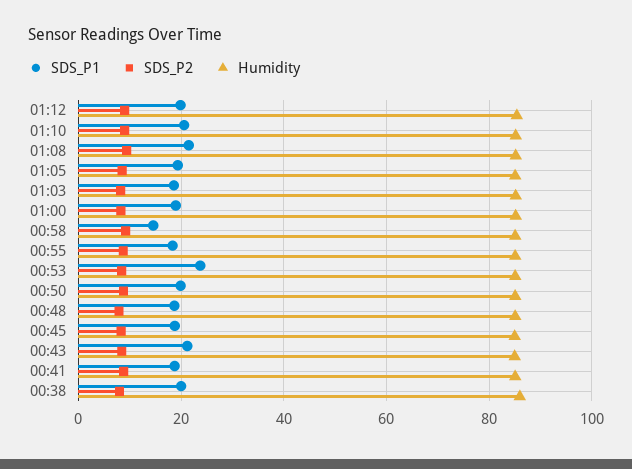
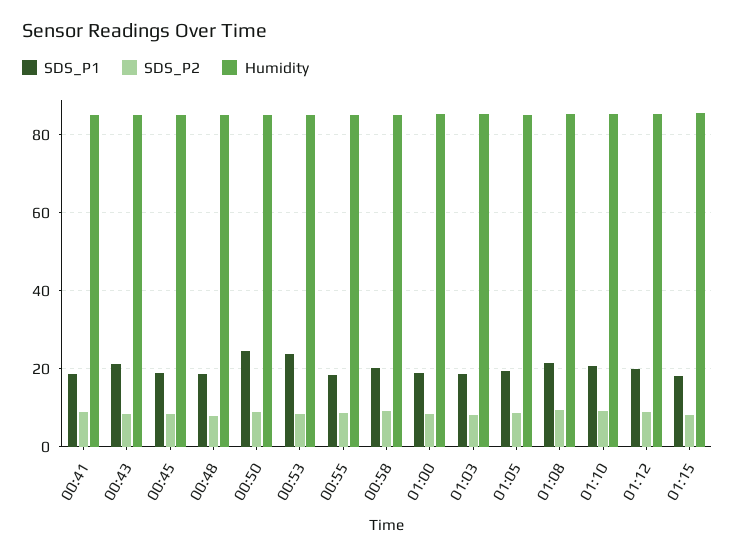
SDS_P1, 00:58: 14 -> 20
SDS_P1, 00:50: 20 -> 24
SDS_P1, 00:38: 20 -> none
SDS_P2, 00:38: 8 -> none
Humidity, 00:38: 86 -> none
SDS_P1, 01:15: none -> 18
SDS_P2, 01:15: none -> 8
Humidity, 01:15: none -> 86

